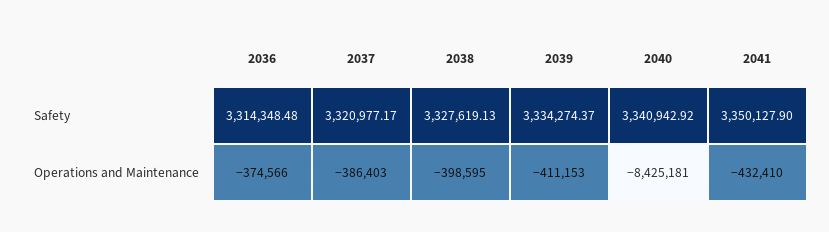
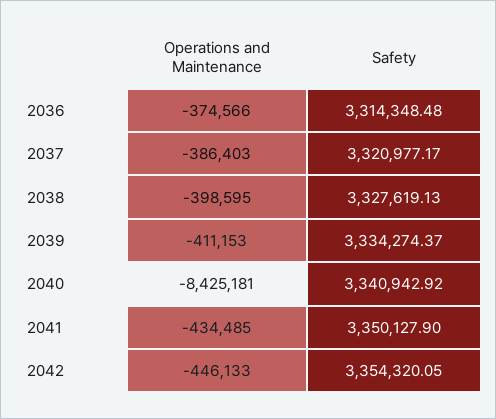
2041, Operations and Maintenance: -432410 -> -434485
2042, Operations and Maintenance: none -> -446133
2042, Safety: none -> 3354320.05

